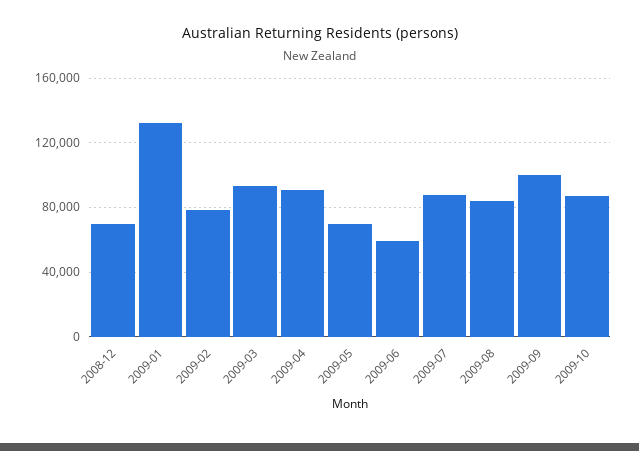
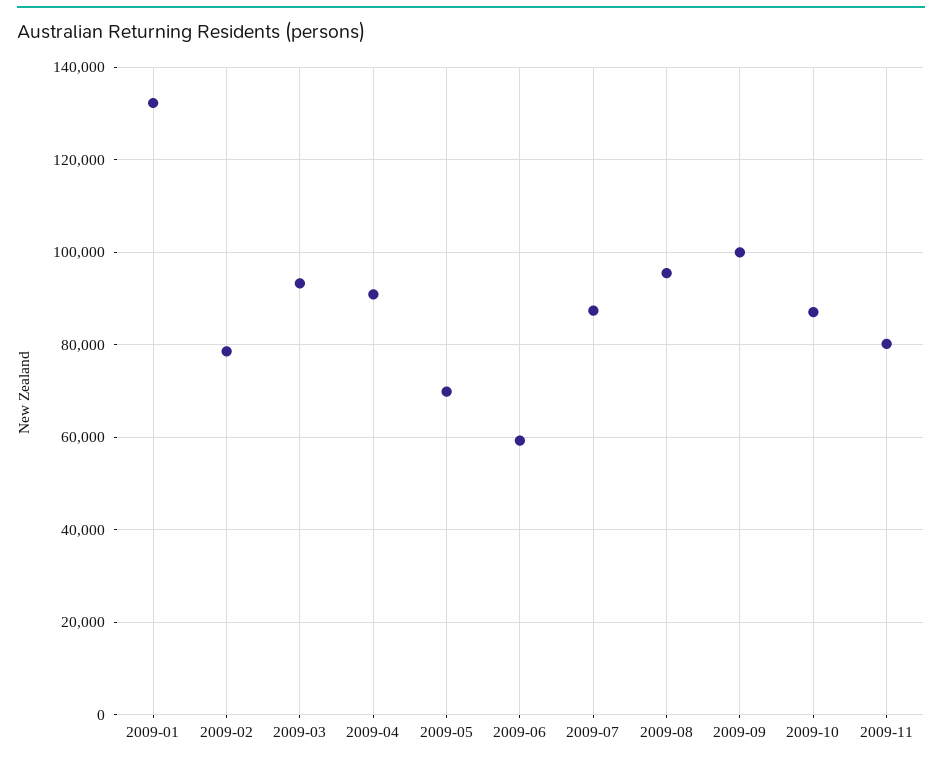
2008-12: 70000 -> none
2009-08: 85000 -> 96000
2009-11: none -> 80000

